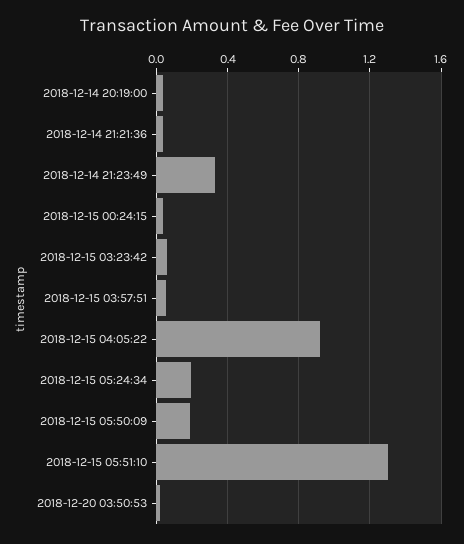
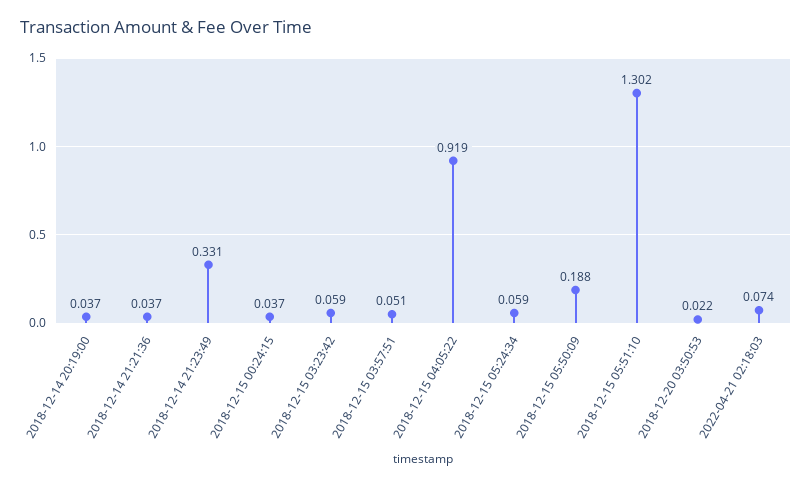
2018-12-15 05:24:34: 0.2 -> 0.059
2022-04-21 02:18:03: none -> 0.074

